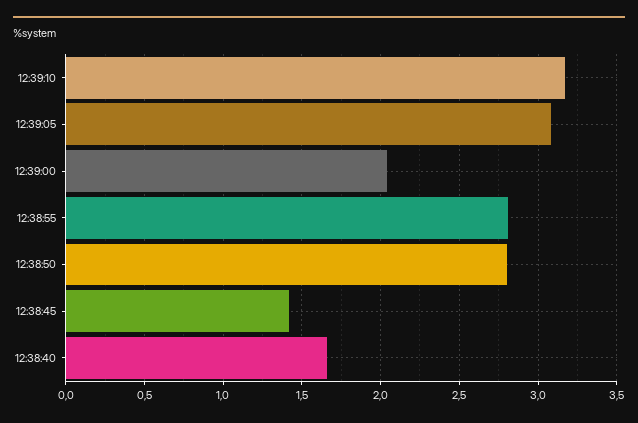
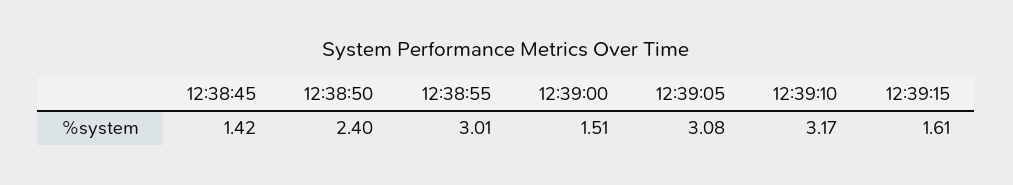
12:39:00: 2.05 -> 1.51
12:38:55: 2.8 -> 3.01
12:38:50: 2.8 -> 2.4
12:38:40: 1.65 -> none
12:39:15: none -> 1.61

